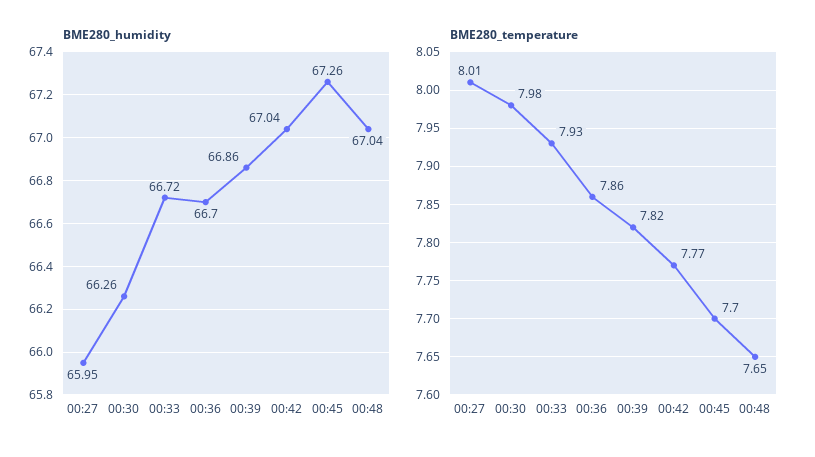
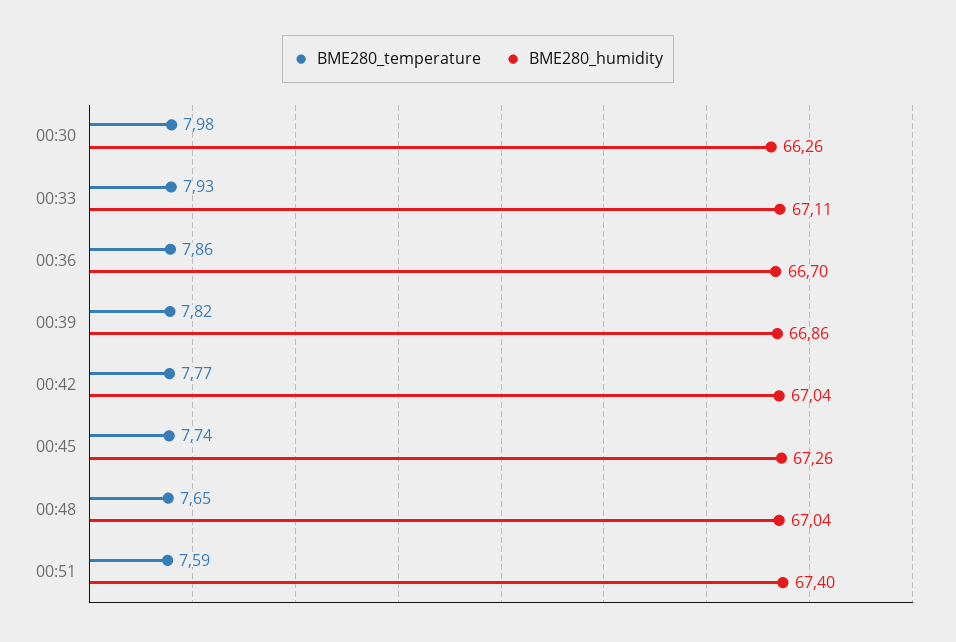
BME280_humidity, 00:27: 65.95 -> none
BME280_humidity, 00:33: 66.72 -> 67.11
BME280_temperature, 00:27: 8.01 -> none
BME280_temperature, 00:45: 7.7 -> 7.74
BME280_temperature, 00:51: none -> 7.59
BME280_humidity, 00:51: none -> 67.4

